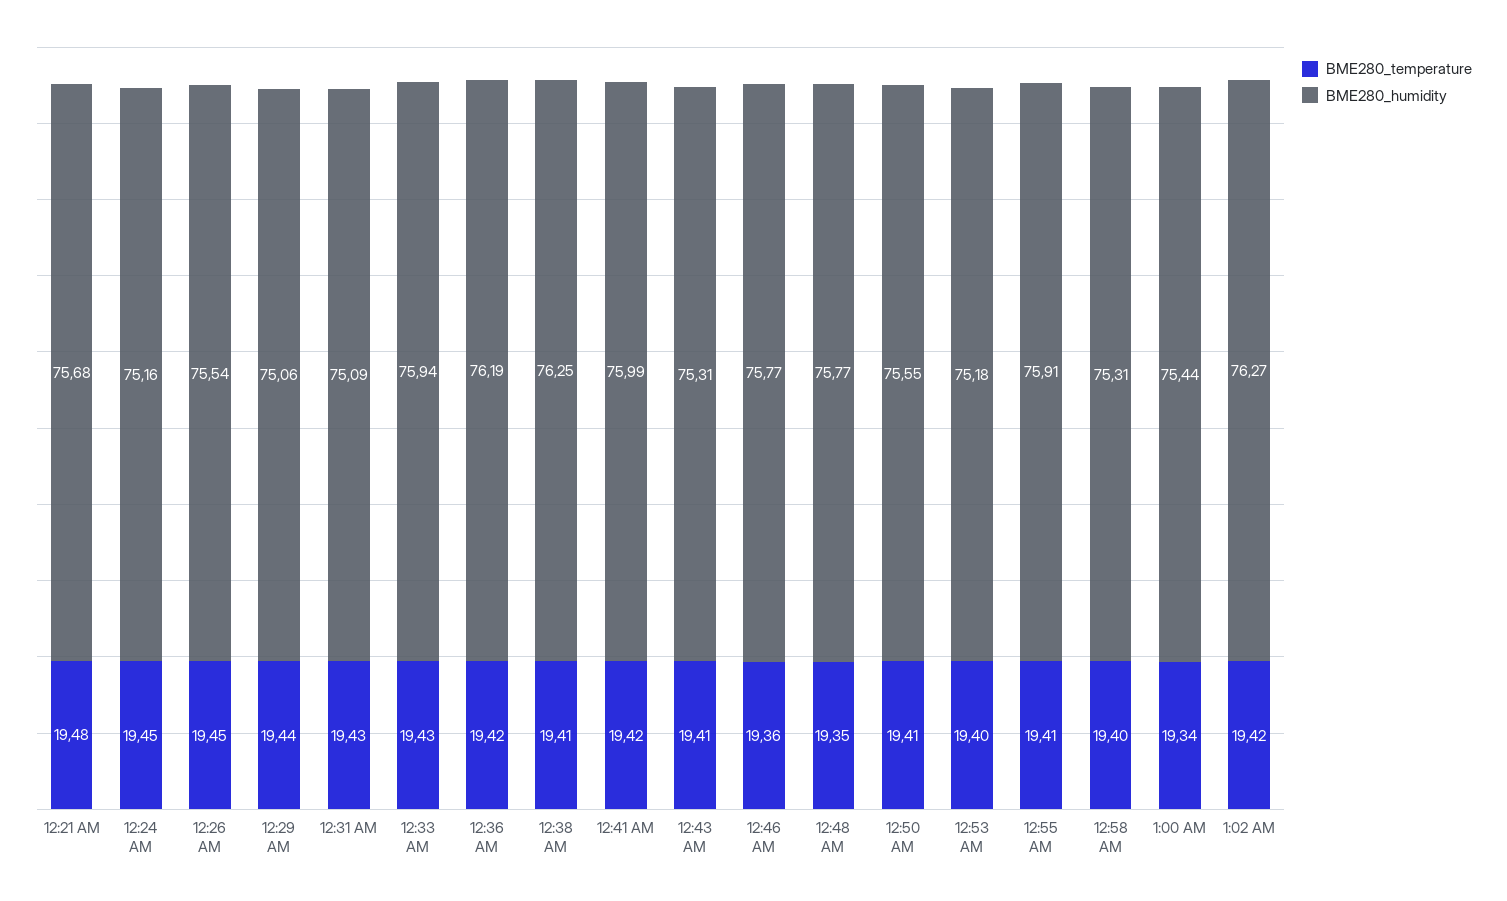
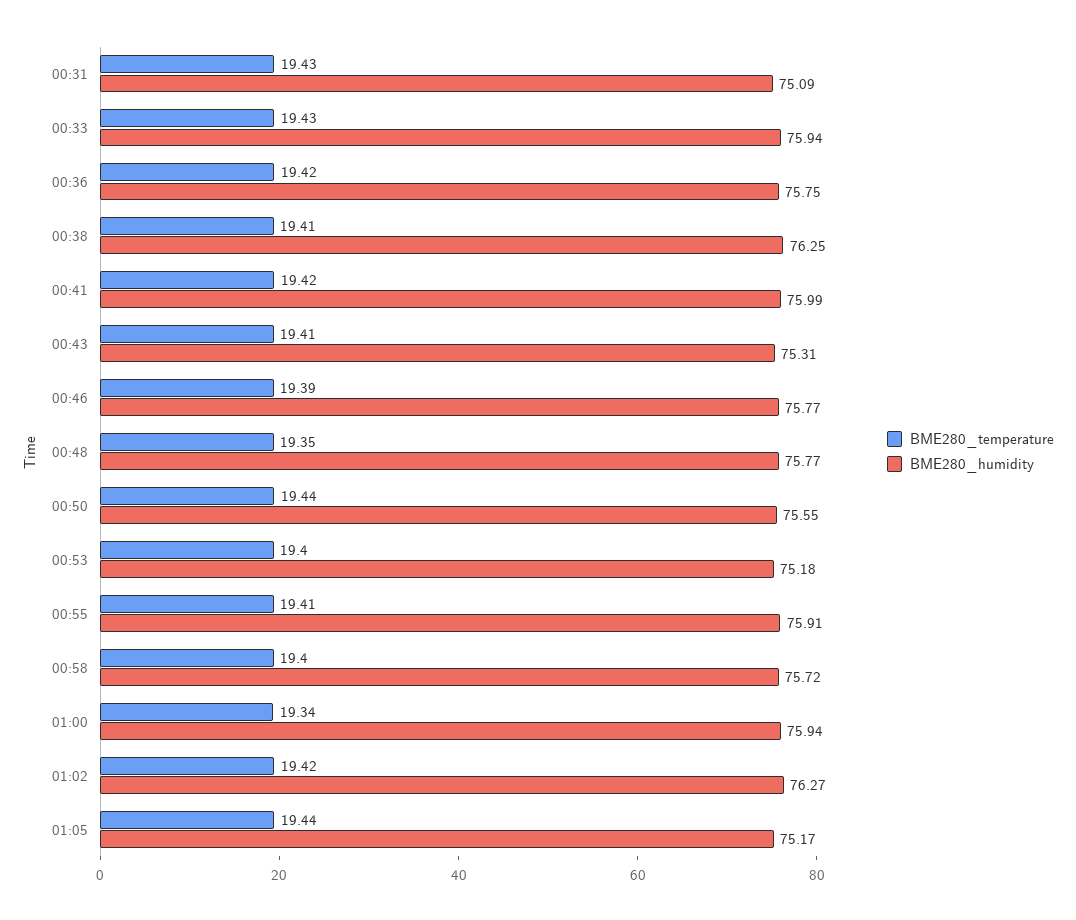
BME280_temperature, 12:21 AM: 19.48 -> none
BME280_humidity, 12:21 AM: 75.68 -> none
BME280_temperature, 12:24 AM: 19.45 -> none
BME280_humidity, 12:24 AM: 75.16 -> none
BME280_temperature, 12:26 AM: 19.45 -> none
BME280_humidity, 12:26 AM: 75.54 -> none
BME280_temperature, 12:29 AM: 19.44 -> none
BME280_humidity, 12:29 AM: 75.06 -> none
BME280_humidity, 12:36 AM: 76.19 -> 75.75
BME280_temperature, 12:46 AM: 19.36 -> 19.39
BME280_temperature, 12:50 AM: 19.41 -> 19.44
BME280_humidity, 12:58 AM: 75.31 -> 75.72
BME280_humidity, 1:00 AM: 75.44 -> 75.94
BME280_temperature, 01:05: none -> 19.44
BME280_humidity, 01:05: none -> 75.17

